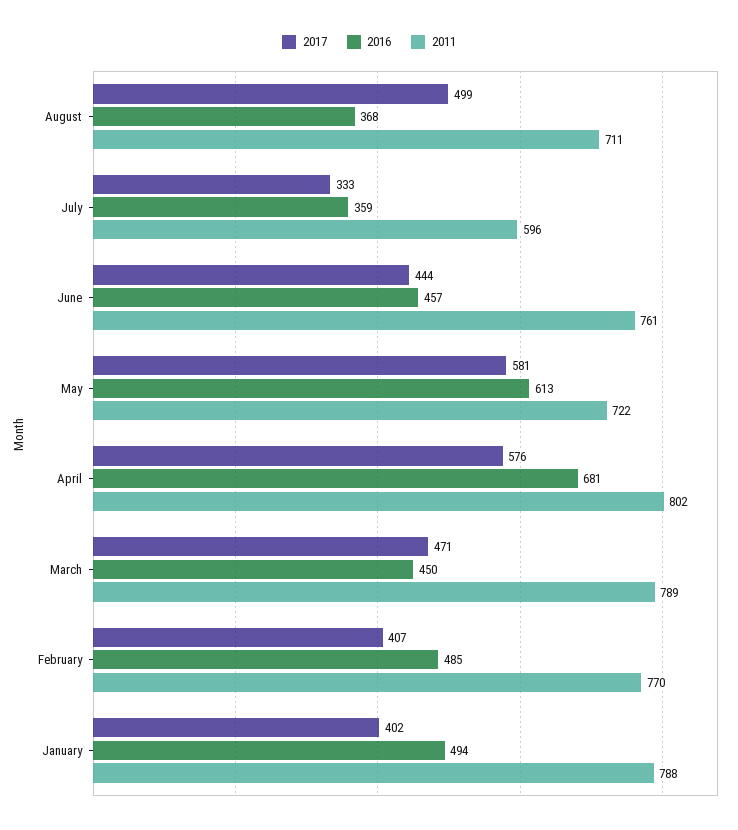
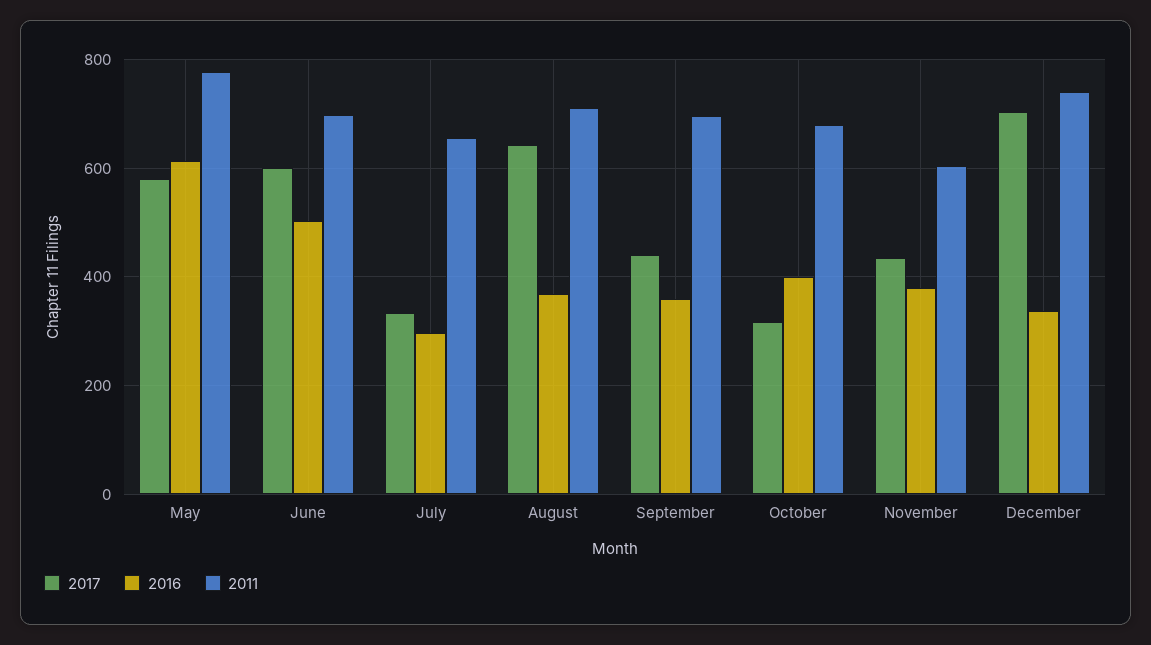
2017, August: 499 -> 640
2016, July: 359 -> 300
2011, July: 596 -> 660
2017, June: 444 -> 600
2016, June: 457 -> 500
2011, June: 761 -> 700
2011, May: 722 -> 780
2017, April: 576 -> none
2016, April: 681 -> none
2011, April: 802 -> none
2017, March: 471 -> none
2016, March: 450 -> none
2011, March: 789 -> none
2017, February: 407 -> none
2016, February: 485 -> none
2011, February: 770 -> none
2017, January: 402 -> none
2016, January: 494 -> none
2011, January: 788 -> none
2017, September: none -> 440
2016, September: none -> 360
2011, September: none -> 700
2017, October: none -> 320
2016, October: none -> 400
2011, October: none -> 680
2017, November: none -> 440
2016, November: none -> 380
2011, November: none -> 600
2017, December: none -> 700
2016, December: none -> 340
2011, December: none -> 740

